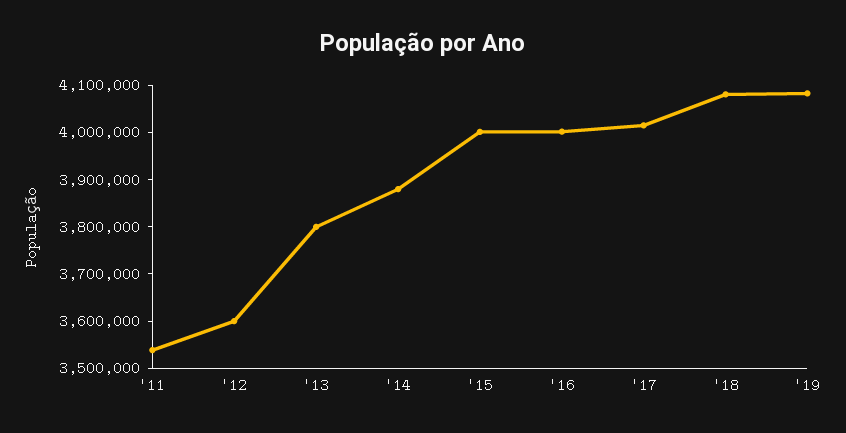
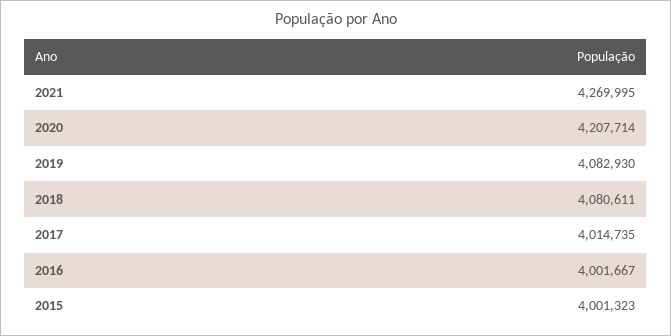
'11: 3540000 -> none
'12: 3600000 -> none
'13: 3800000 -> none
'14: 3880000 -> none
2021: none -> 4269995
2020: none -> 4207714

